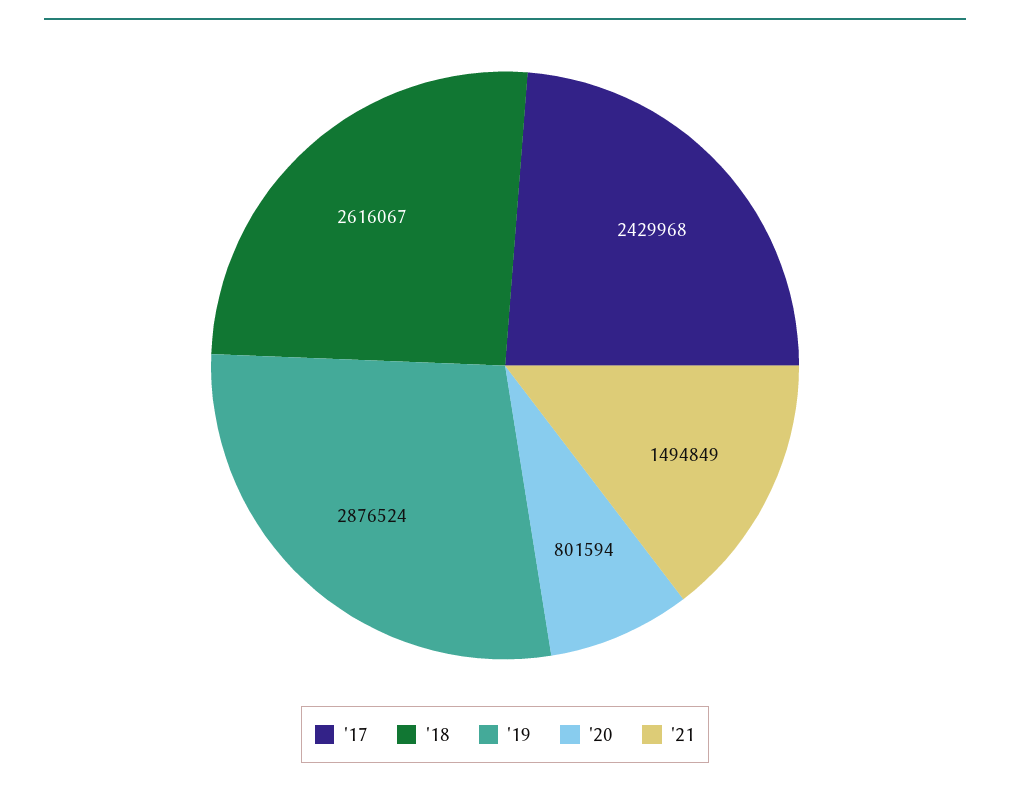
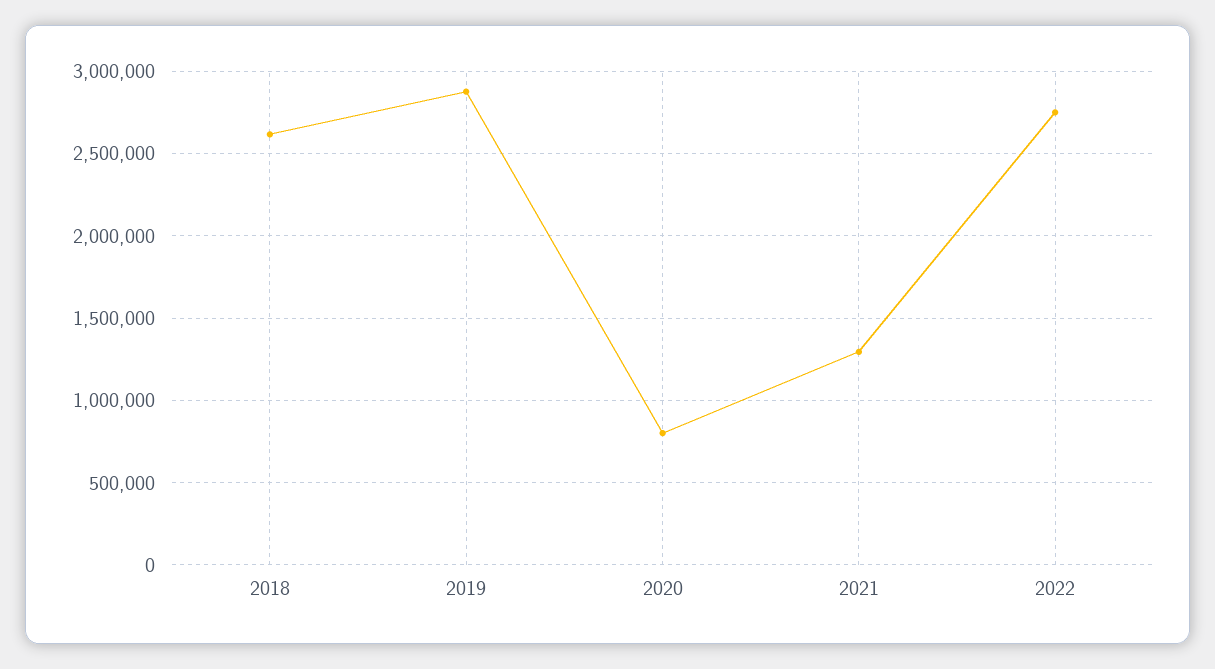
'17: 2429968 -> none
'21: 1494849 -> 1300000
2022: none -> 2750000

